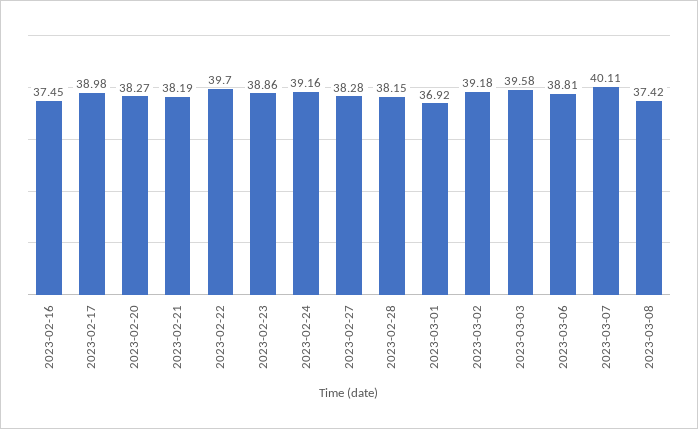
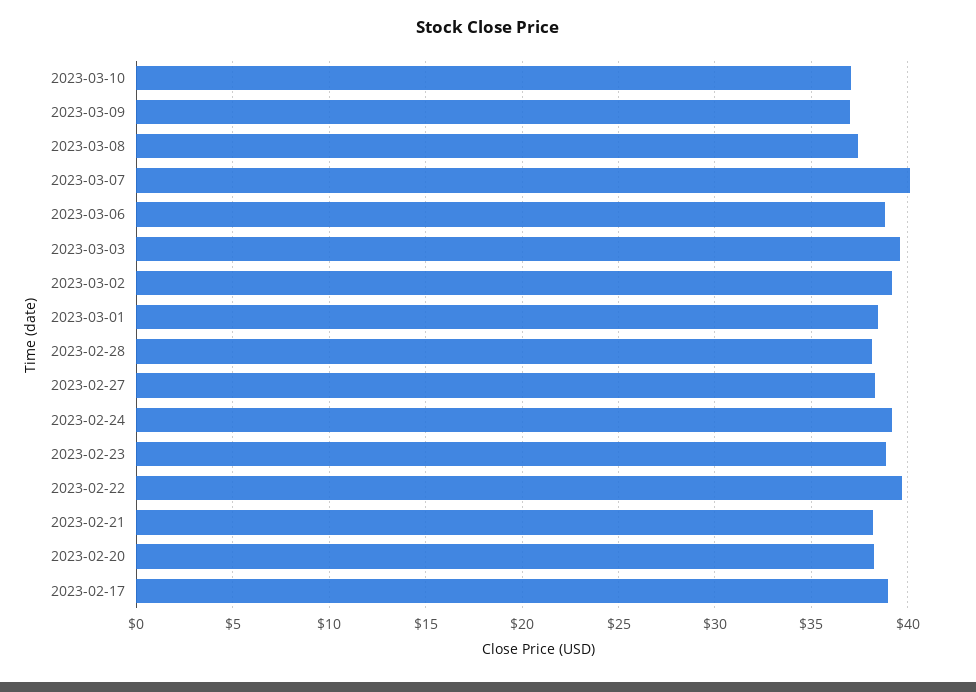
2023-02-16: 37.45 -> none
2023-03-01: 36.92 -> 38.5
2023-03-10: none -> 37
2023-03-09: none -> 37

